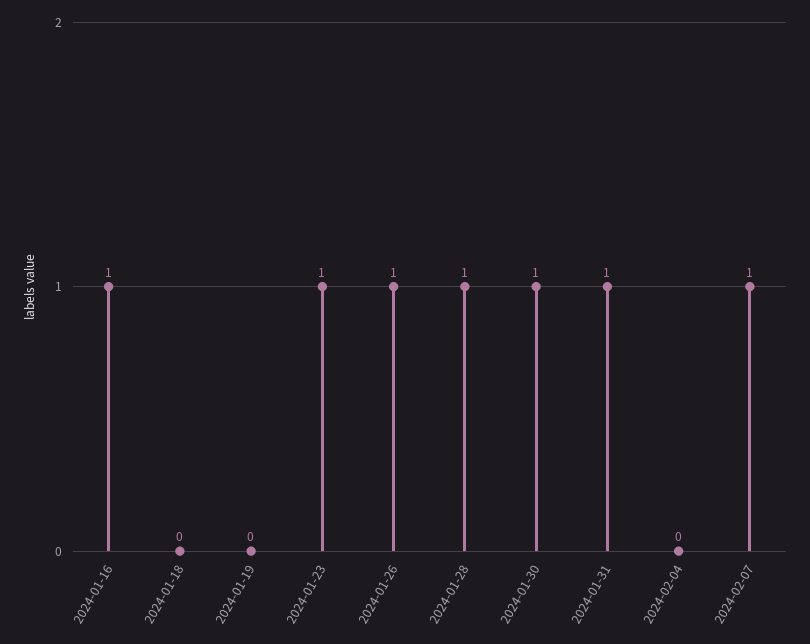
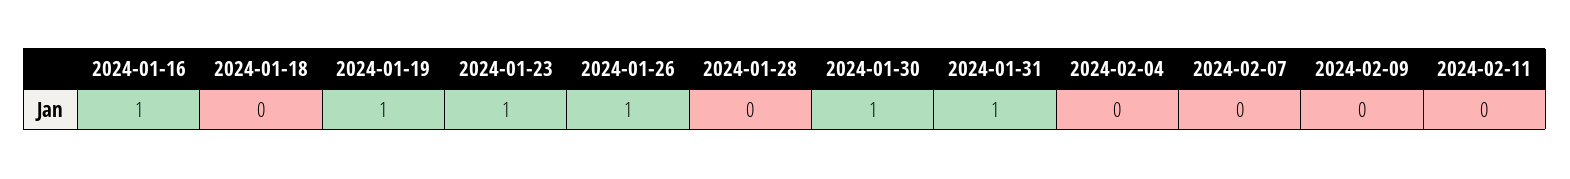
2024-01-19: 0 -> 1
2024-01-28: 1 -> 0
2024-02-07: 1 -> 0
2024-02-09: none -> 0
2024-02-11: none -> 0

